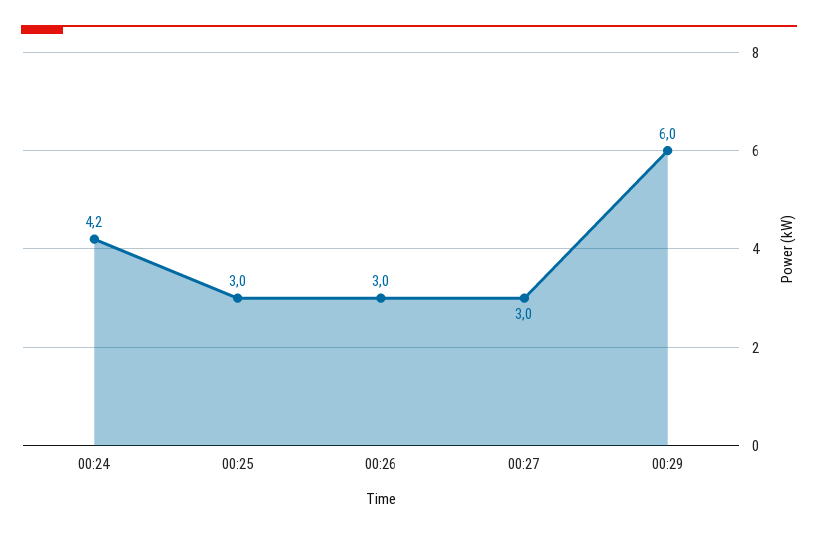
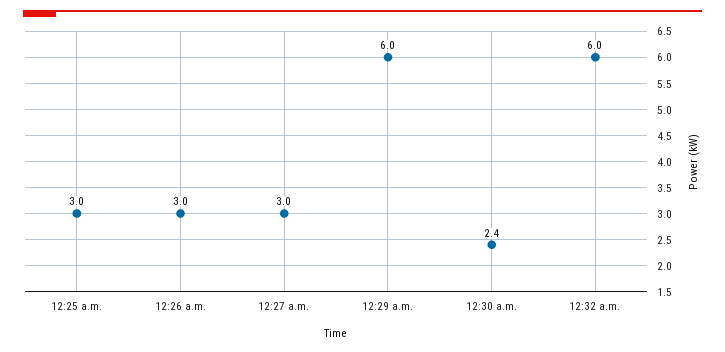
00:24: 4.2 -> none
12:30 a.m.: none -> 2.4
12:32 a.m.: none -> 6

